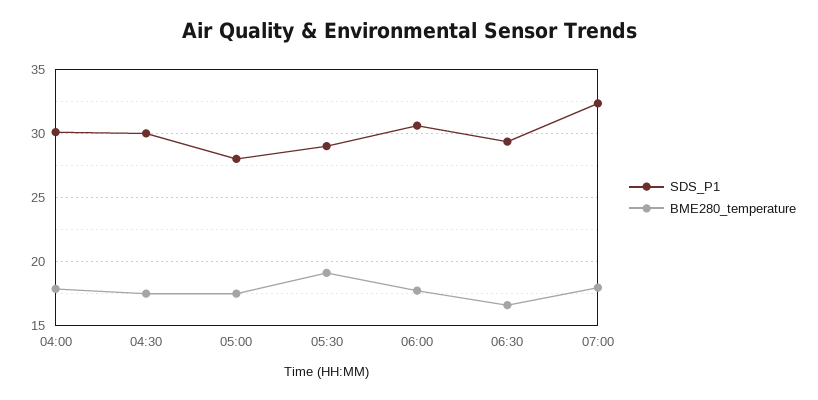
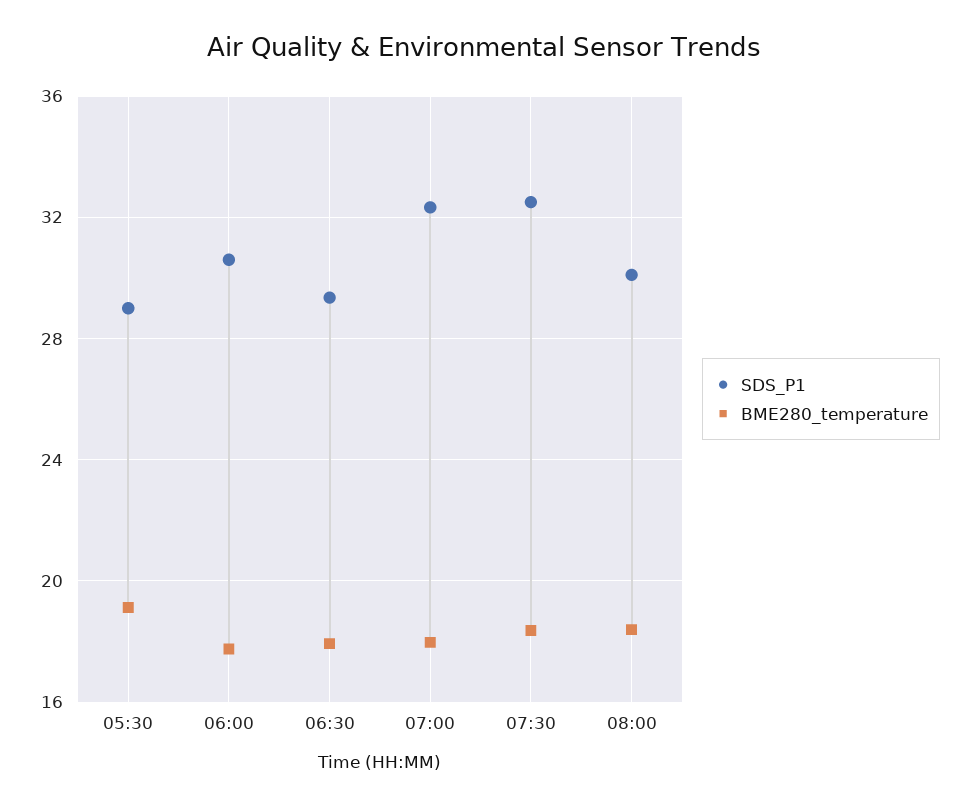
SDS_P1, 04:00: 30 -> none
BME280_temperature, 04:00: 18 -> none
SDS_P1, 04:30: 30 -> none
BME280_temperature, 04:30: 17.5 -> none
SDS_P1, 05:00: 28 -> none
BME280_temperature, 05:00: 17.5 -> none
BME280_temperature, 06:30: 16.5 -> 18
SDS_P1, 07:30: none -> 32.5
BME280_temperature, 07:30: none -> 18.5
SDS_P1, 08:00: none -> 30
BME280_temperature, 08:00: none -> 18.5

